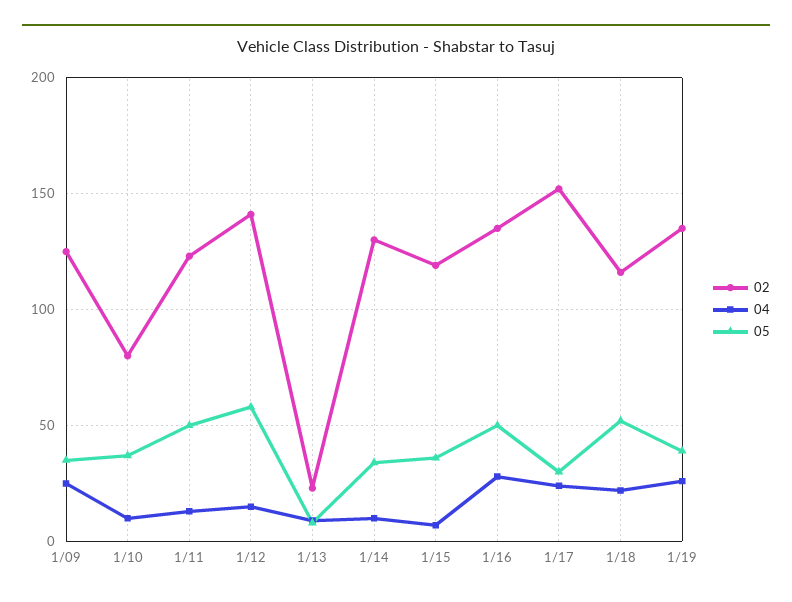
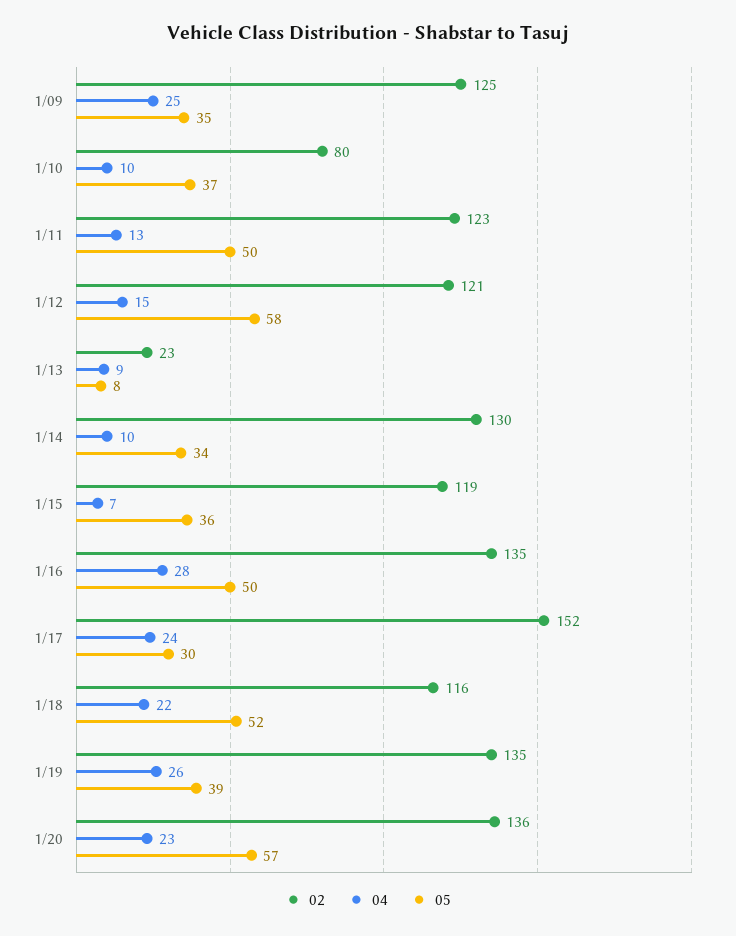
02, 1/12: 140 -> 121
02, 1/20: none -> 136
04, 1/20: none -> 23
05, 1/20: none -> 57

